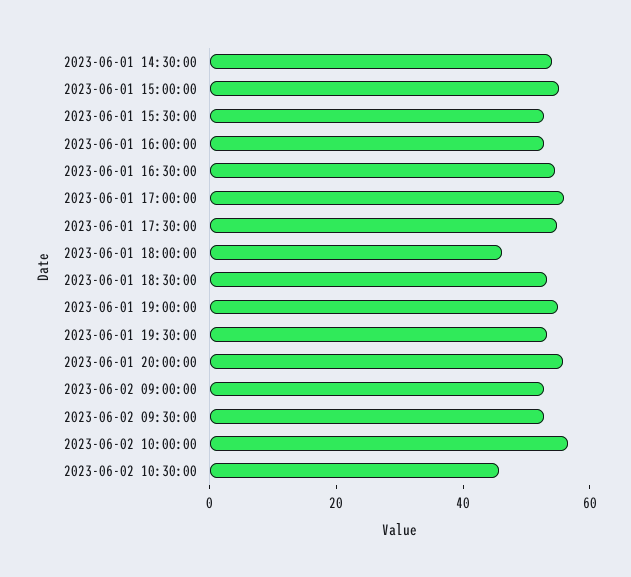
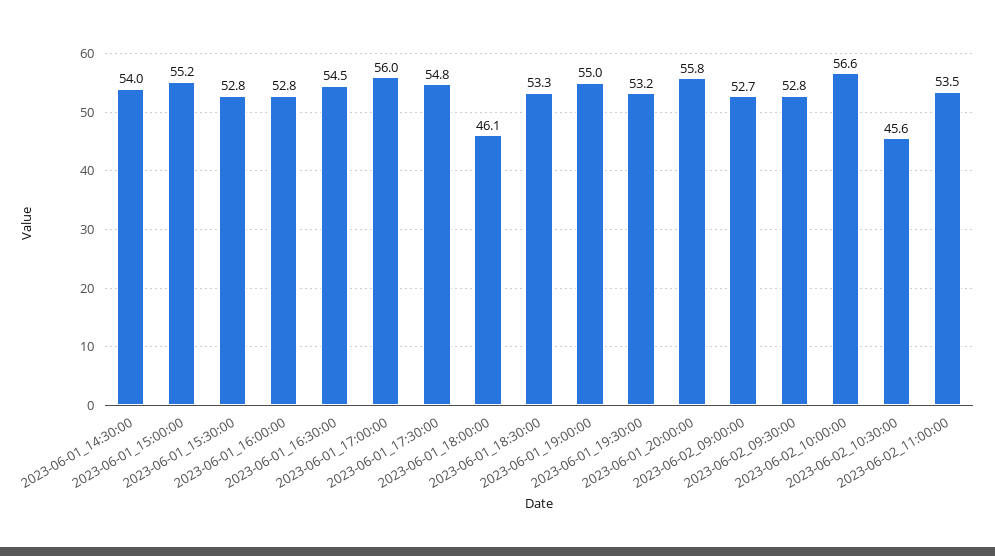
2023-06-02_11:00:00: none -> 53.5

